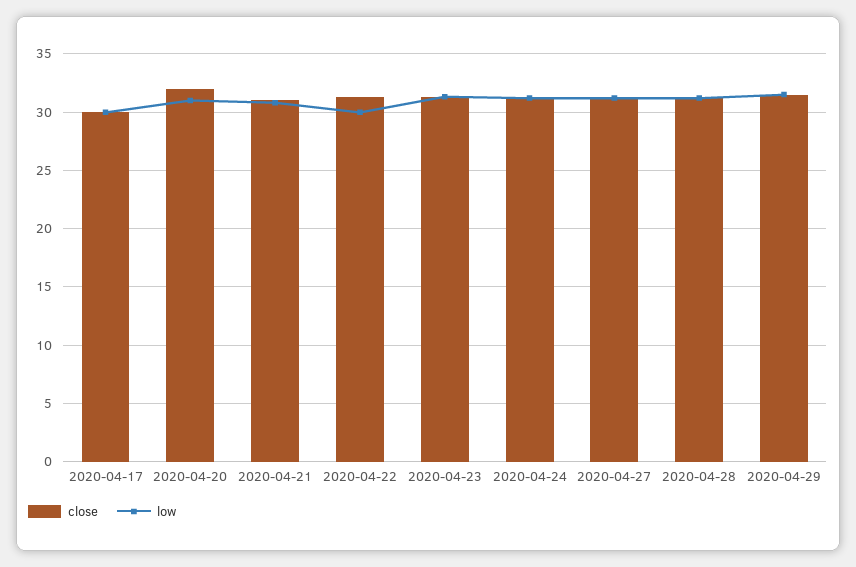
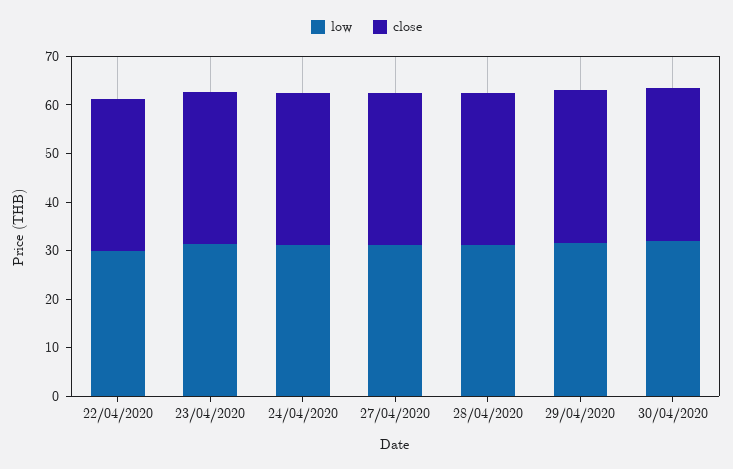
close, 2020-04-17: 30 -> none
low, 2020-04-17: 30 -> none
close, 2020-04-20: 32 -> none
low, 2020-04-20: 31 -> none
close, 2020-04-21: 31 -> none
low, 2020-04-21: 31 -> none
low, 30/04/2020: none -> 32
close, 30/04/2020: none -> 32

